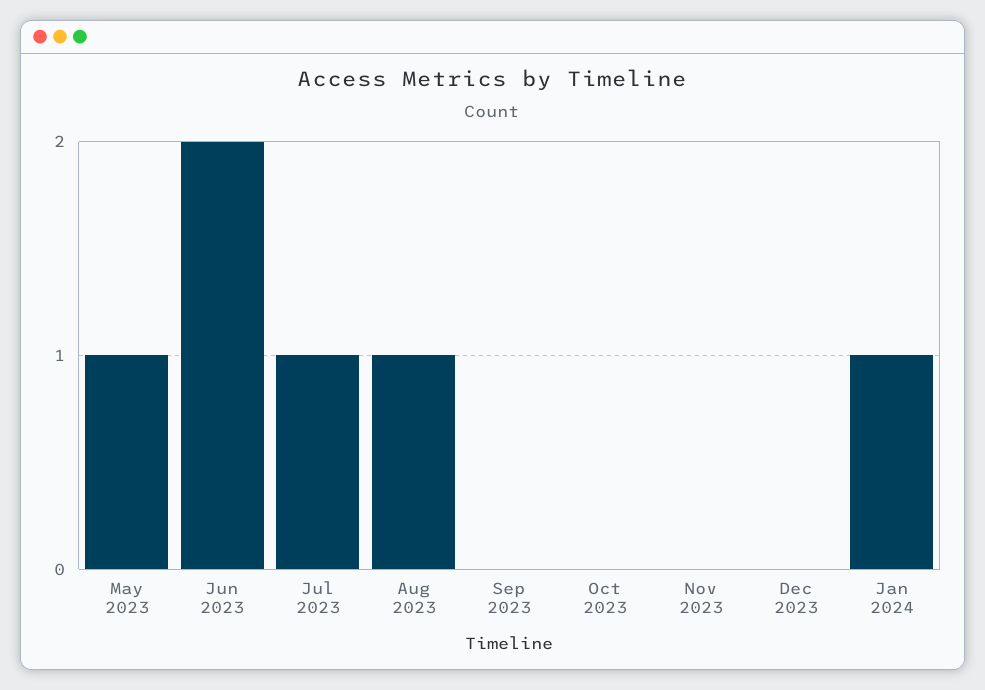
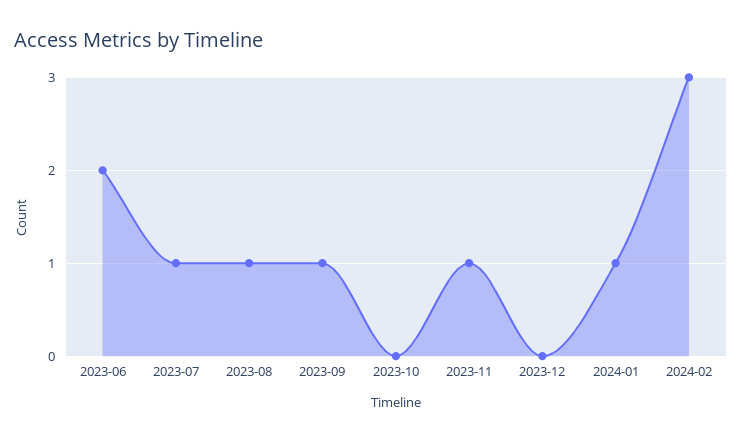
May 2023: 1 -> none
Sep 2023: 0 -> 1
Nov 2023: 0 -> 1
2024-02: none -> 3

